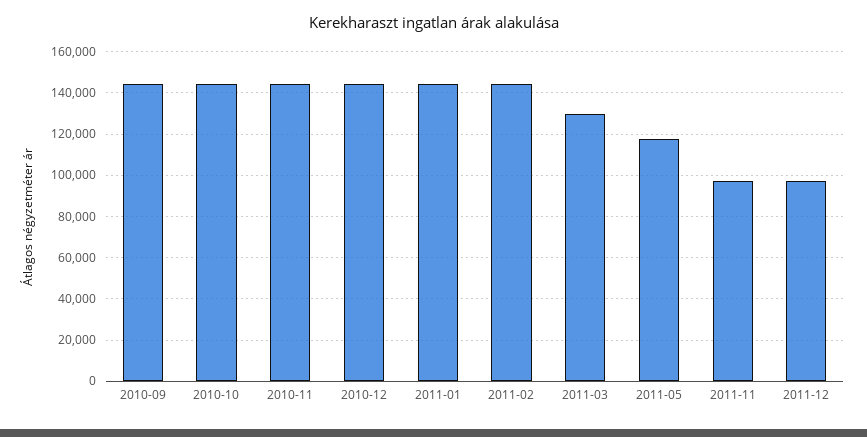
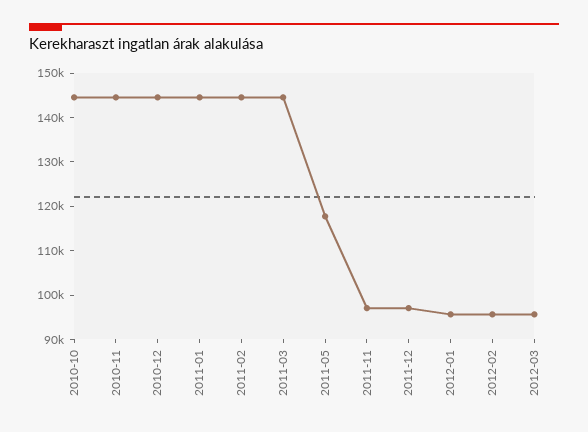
2010-09: 145000 -> none
2011-03: 130000 -> 144000
2012-01: none -> 96000
2012-02: none -> 96000
2012-03: none -> 96000

